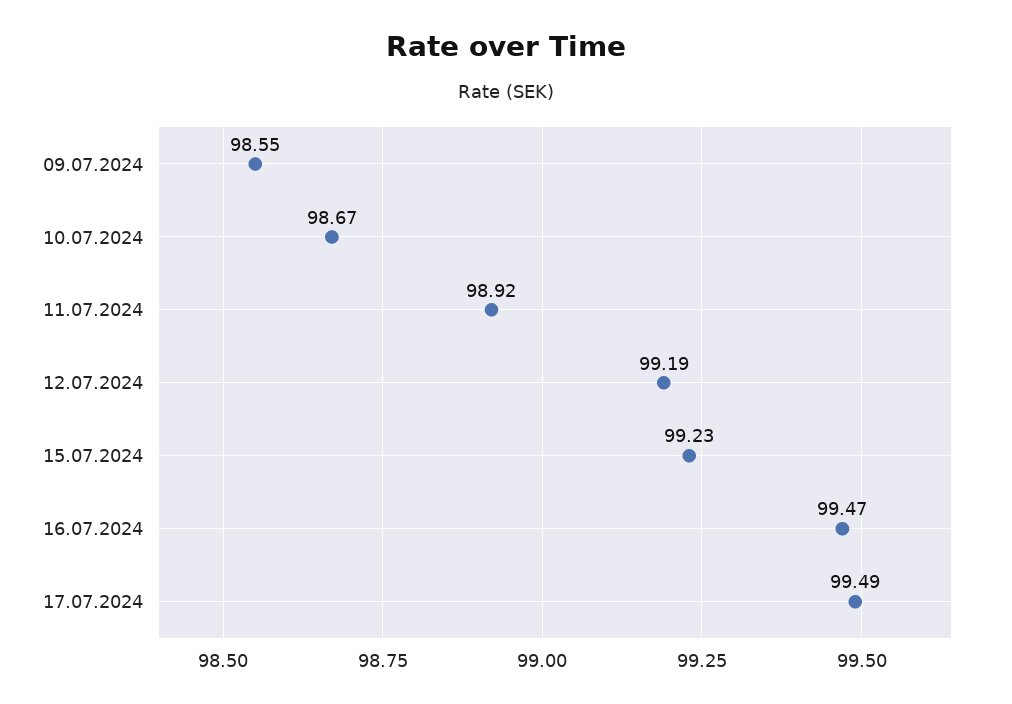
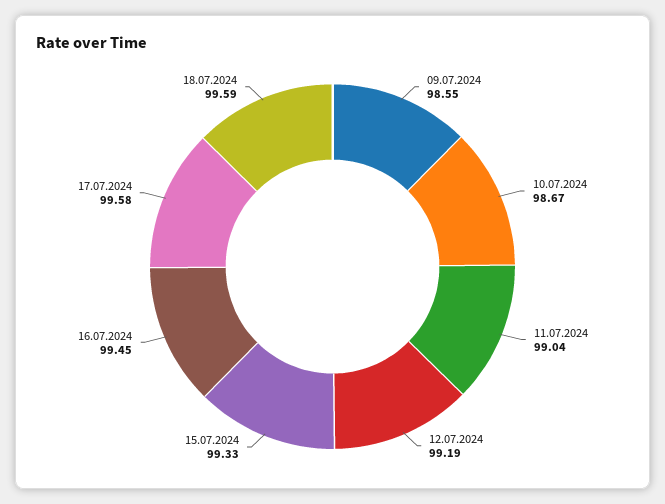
11.07.2024: 98.92 -> 99.04
15.07.2024: 99.23 -> 99.33
16.07.2024: 99.47 -> 99.45
17.07.2024: 99.49 -> 99.58
18.07.2024: none -> 99.59

